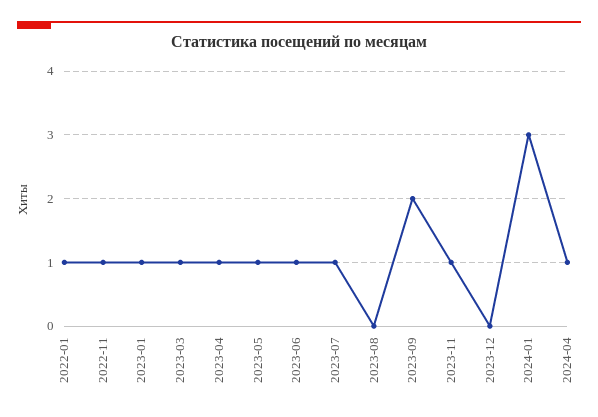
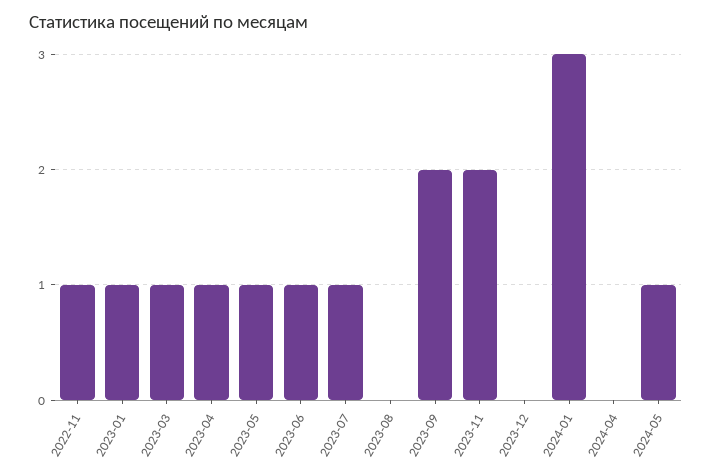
2022-01: 1 -> none
2023-11: 1 -> 2
2024-04: 1 -> 0
2024-05: none -> 1

